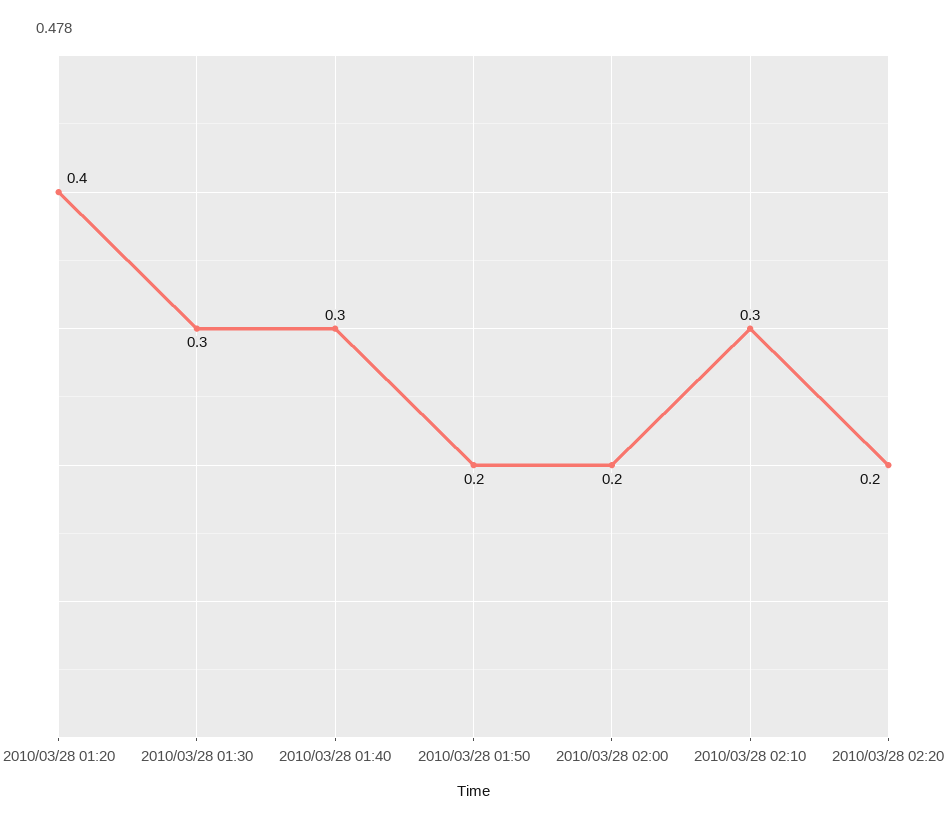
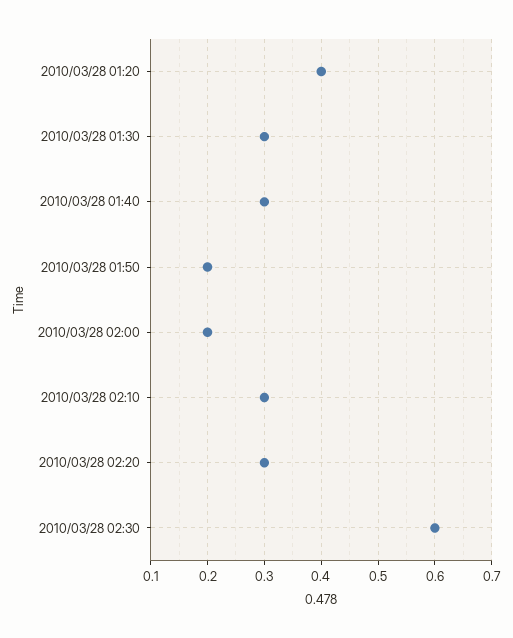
2010/03/28 02:20: 0.2 -> 0.3
2010/03/28 02:30: none -> 0.6

